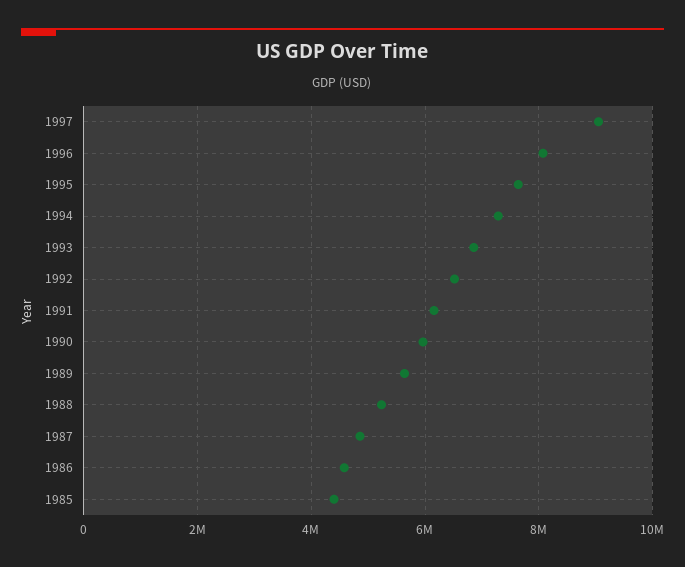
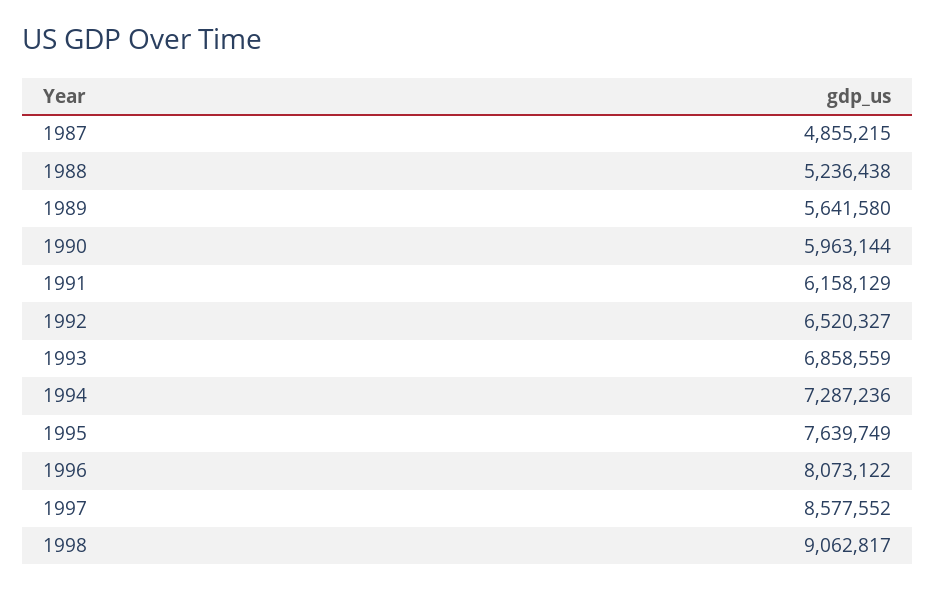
1997: 9000000 -> 8577552
1986: 4600000 -> none
1985: 4400000 -> none
1998: none -> 9062817

